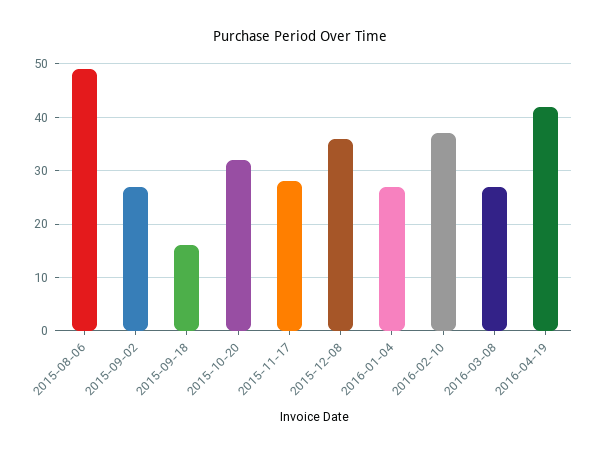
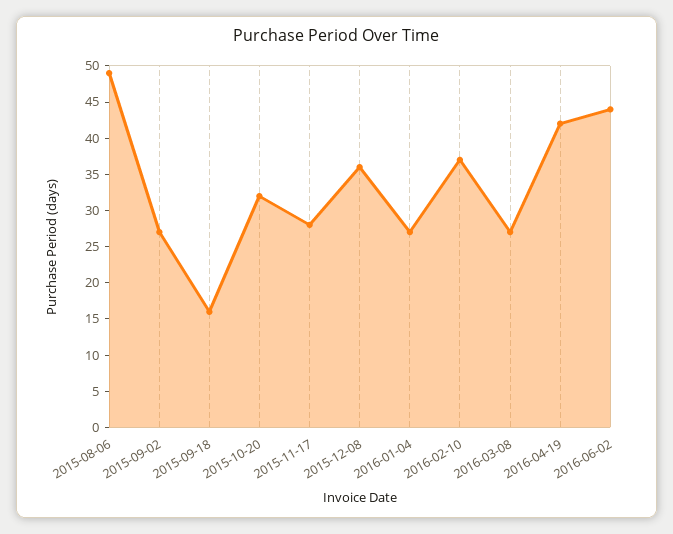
2016-06-02: none -> 45

